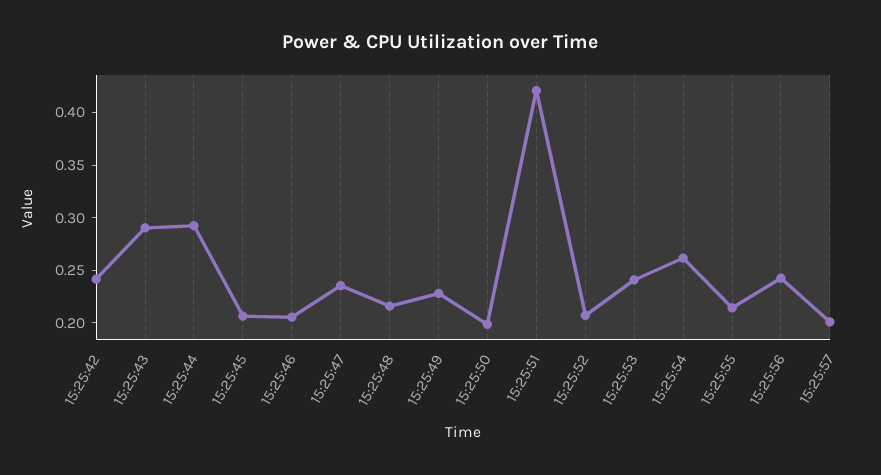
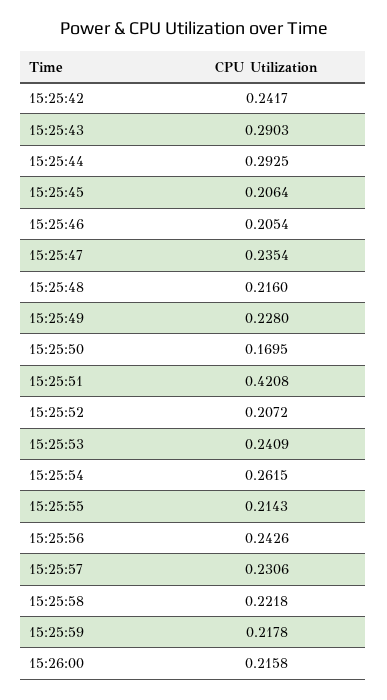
15:25:50: 0.2 -> 0.1695
15:25:57: 0.2 -> 0.2306
15:25:58: none -> 0.2218
15:25:59: none -> 0.2178
15:26:00: none -> 0.2158

